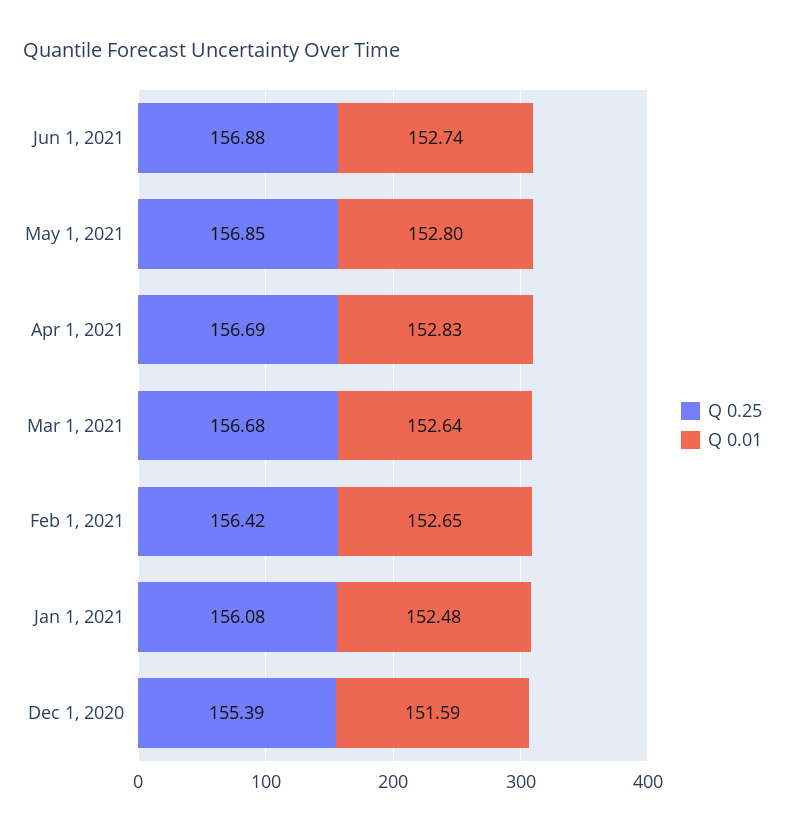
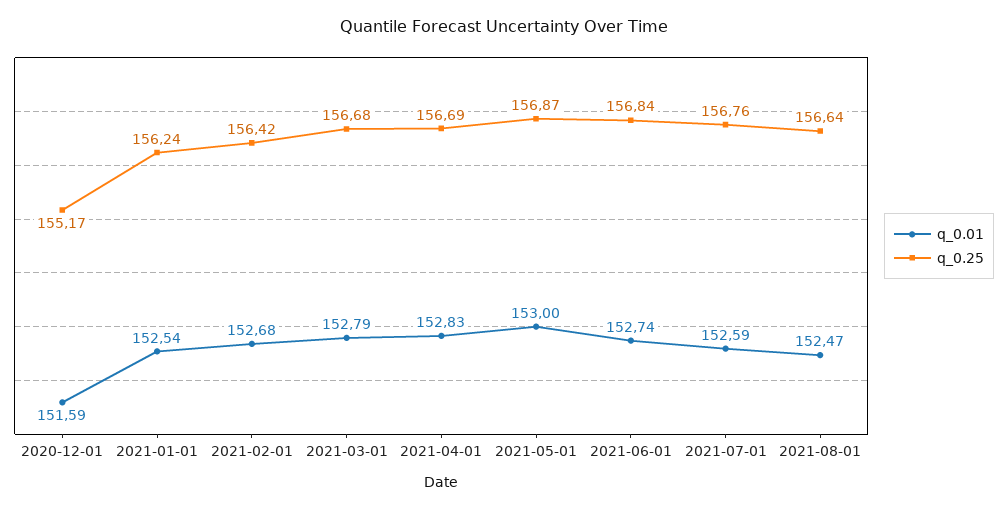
Q 0.25, Jun 1, 2021: 156.88 -> 156.84
Q 0.25, May 1, 2021: 156.85 -> 156.87
Q 0.01, May 1, 2021: 152.8 -> 153
Q 0.01, Mar 1, 2021: 152.64 -> 152.79
Q 0.01, Feb 1, 2021: 152.65 -> 152.68
Q 0.25, Jan 1, 2021: 156.08 -> 156.24
Q 0.01, Jan 1, 2021: 152.48 -> 152.54
Q 0.25, Dec 1, 2020: 155.39 -> 155.17
Q 0.01, 2021-07-01: none -> 152.59
Q 0.25, 2021-07-01: none -> 156.76
Q 0.01, 2021-08-01: none -> 152.47
Q 0.25, 2021-08-01: none -> 156.64

